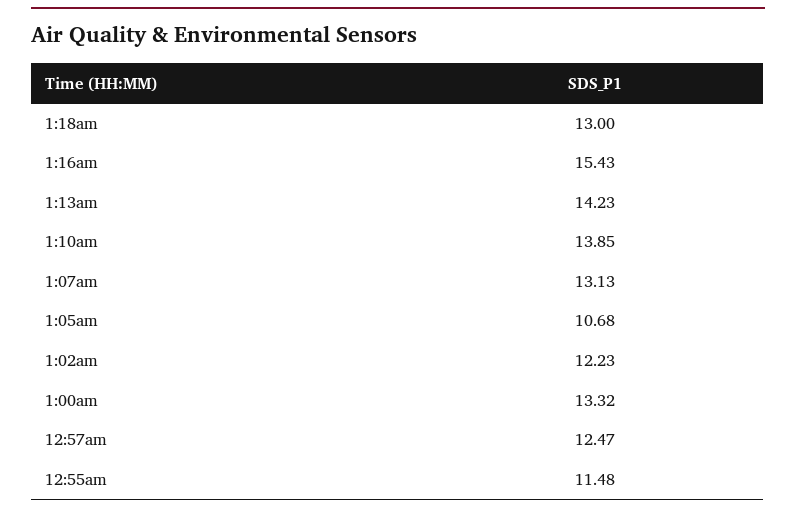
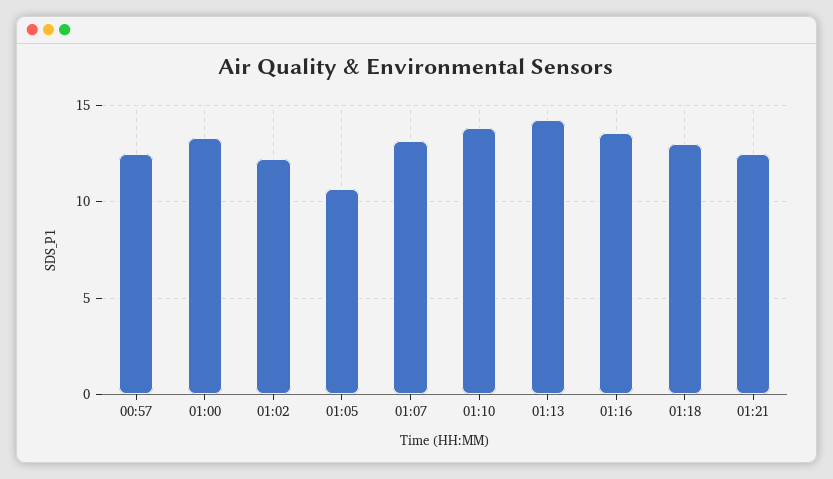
1:16am: 15.43 -> 13.5
12:55am: 11.48 -> none
01:21: none -> 12.5

